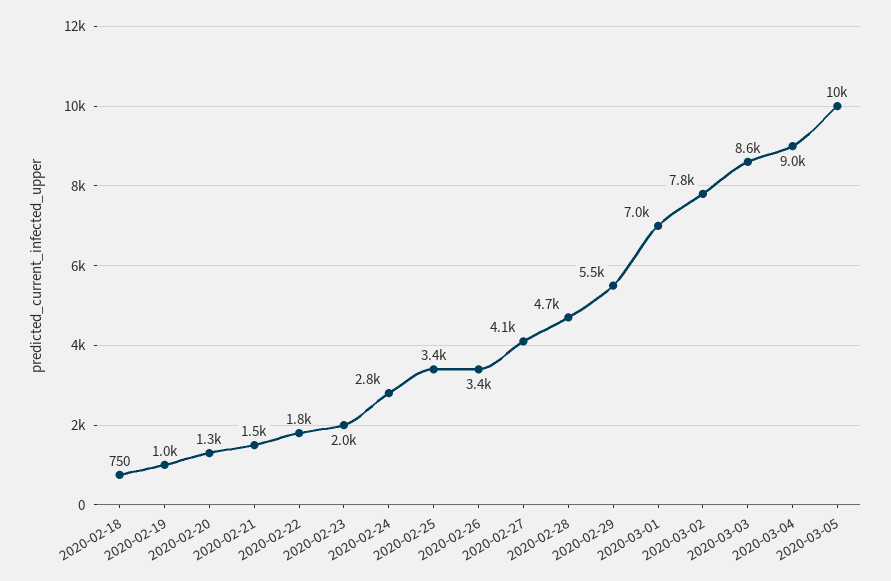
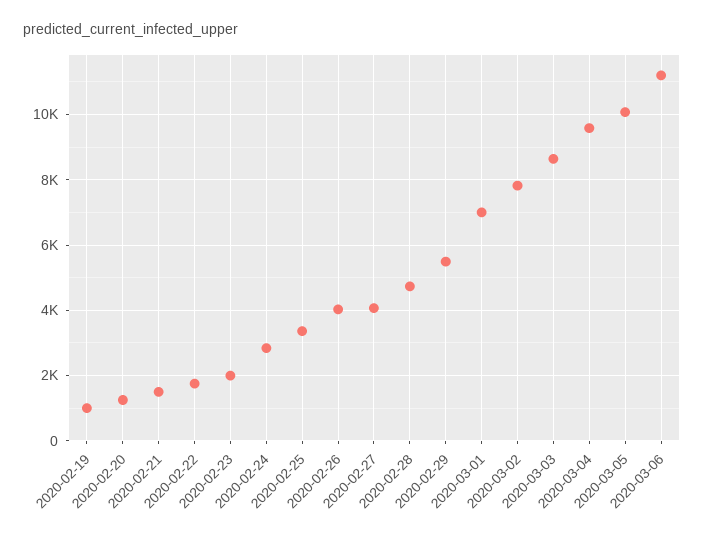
2020-02-18: 750 -> none
2020-02-26: 3400 -> 4000
2020-03-04: 9000 -> 9600
2020-03-06: none -> 11200

